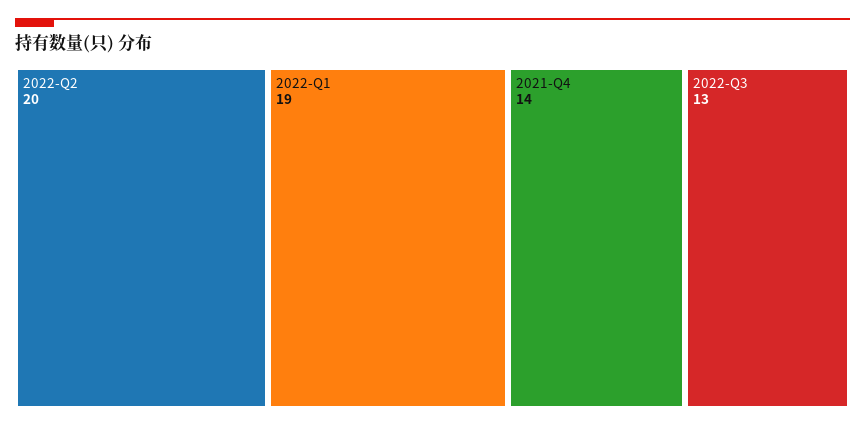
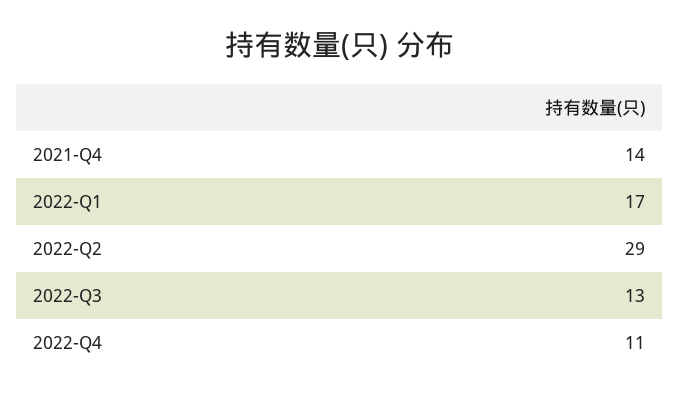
2022-Q2: 20 -> 29
2022-Q1: 19 -> 17
2022-Q4: none -> 11

